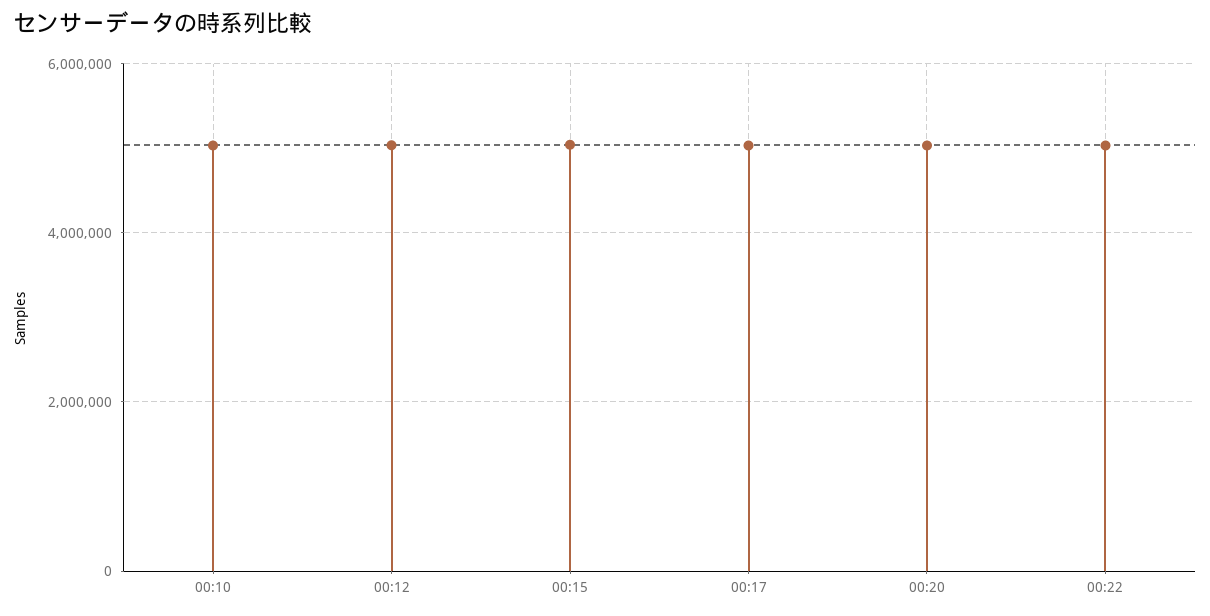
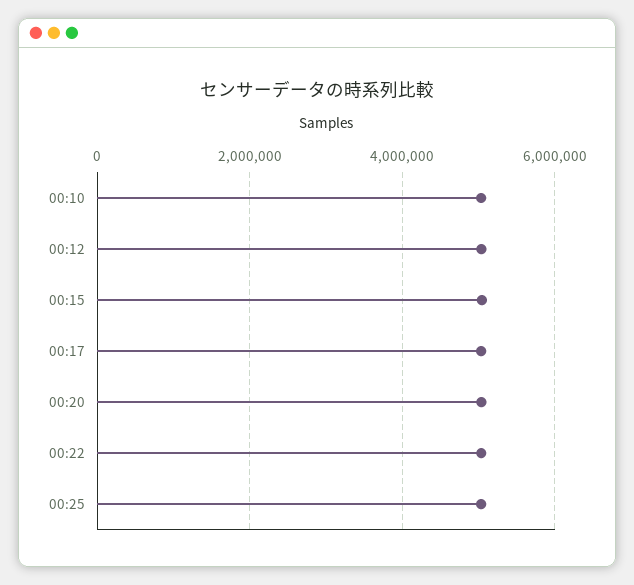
00:25: none -> 5000000

